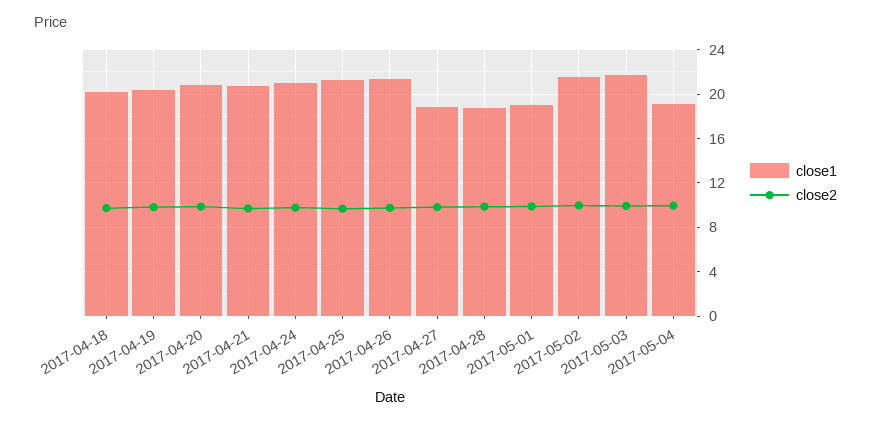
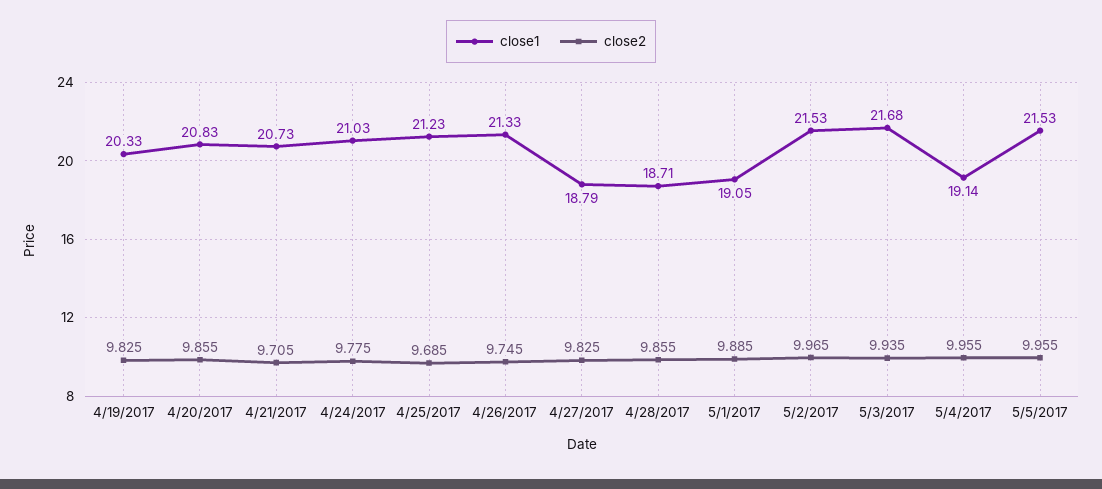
close1, 2017-04-18: 20 -> none
close2, 2017-04-18: 10 -> none
close1, 5/5/2017: none -> 21.53
close2, 5/5/2017: none -> 9.955

